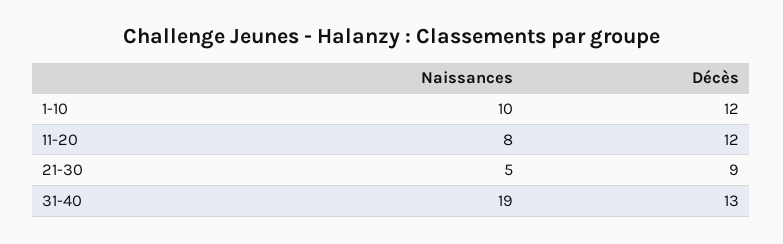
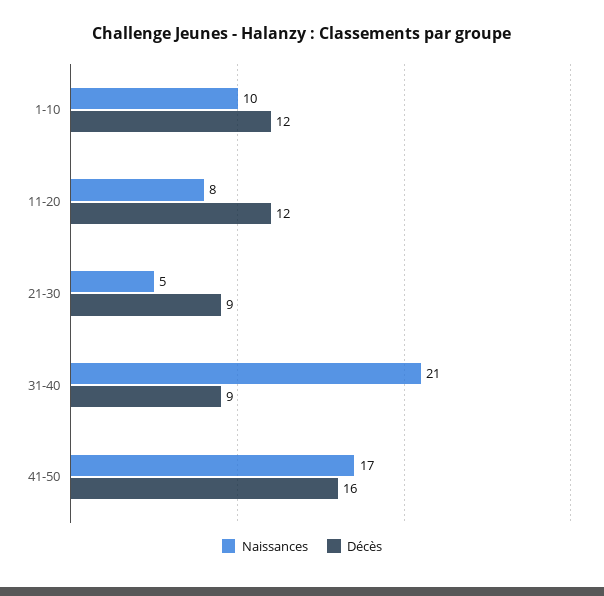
Naissances, 31-40: 19 -> 21
Décès, 31-40: 13 -> 9
Naissances, 41-50: none -> 17
Décès, 41-50: none -> 16

